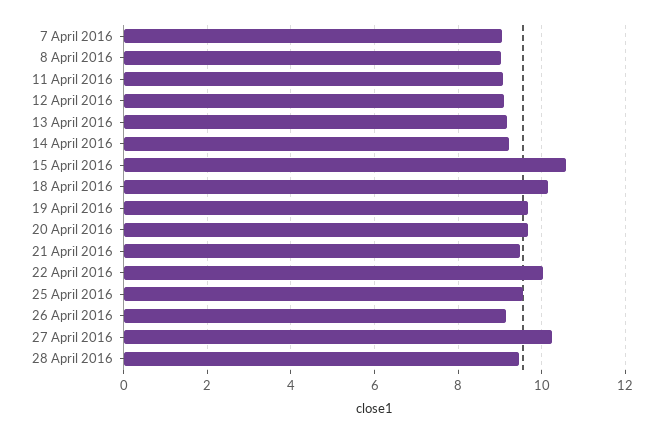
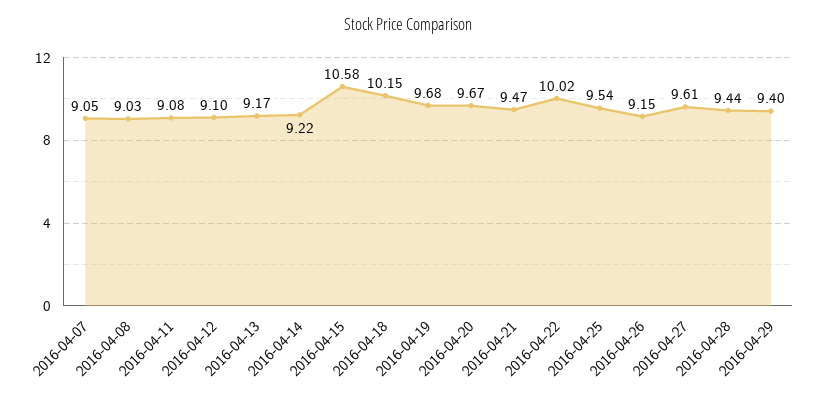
27 April 2016: 10.2 -> 9.61
2016-04-29: none -> 9.4

